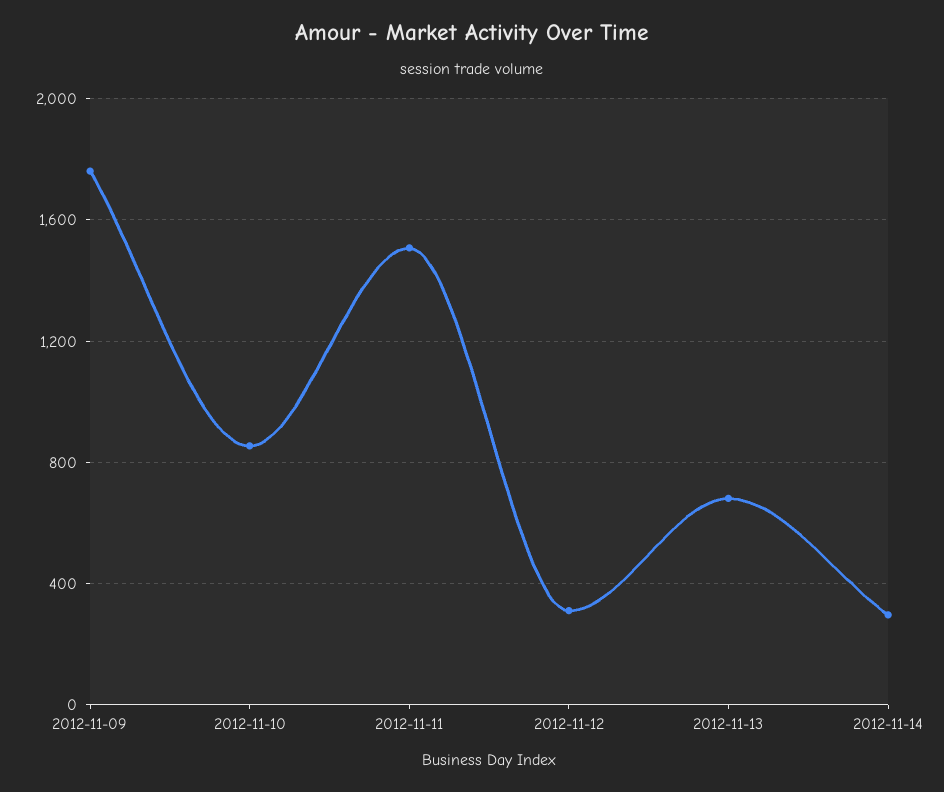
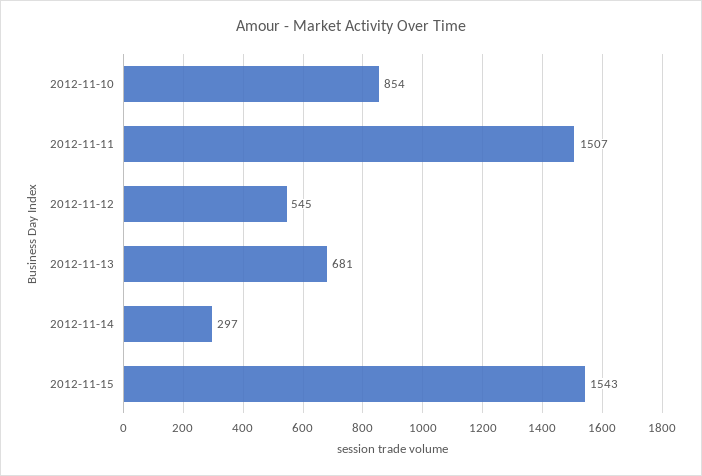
2012-11-09: 1750 -> none
2012-11-12: 300 -> 545
2012-11-15: none -> 1543

